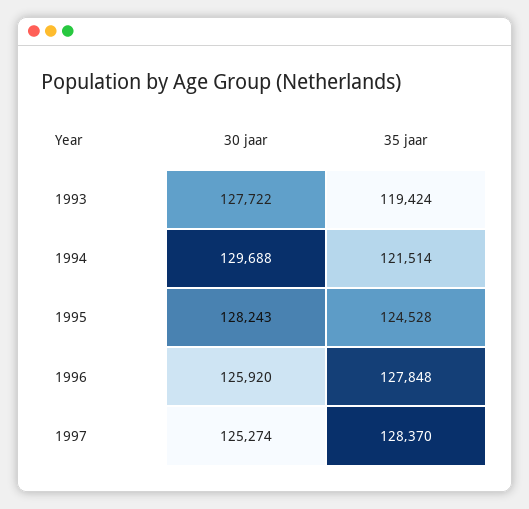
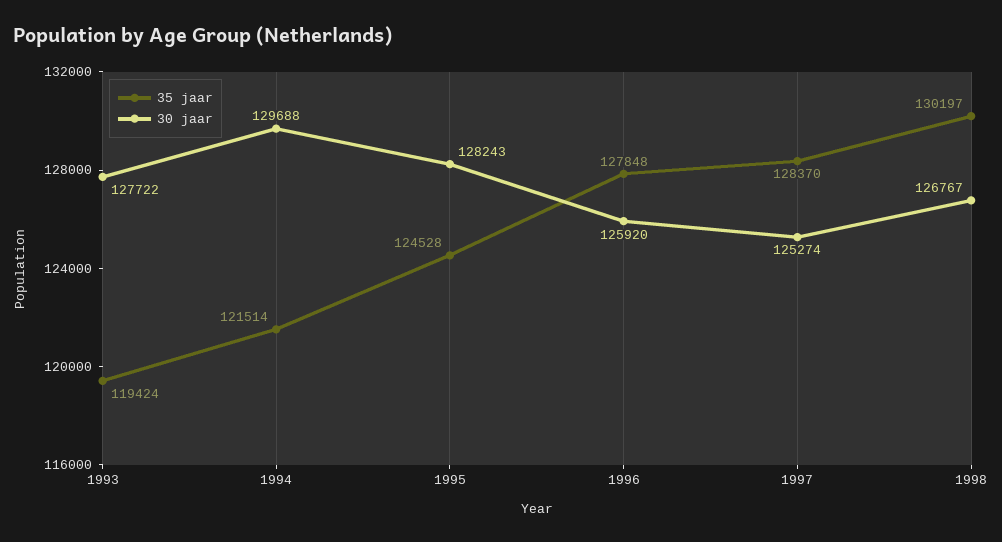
35 jaar, 1998: none -> 130197
30 jaar, 1998: none -> 126767

